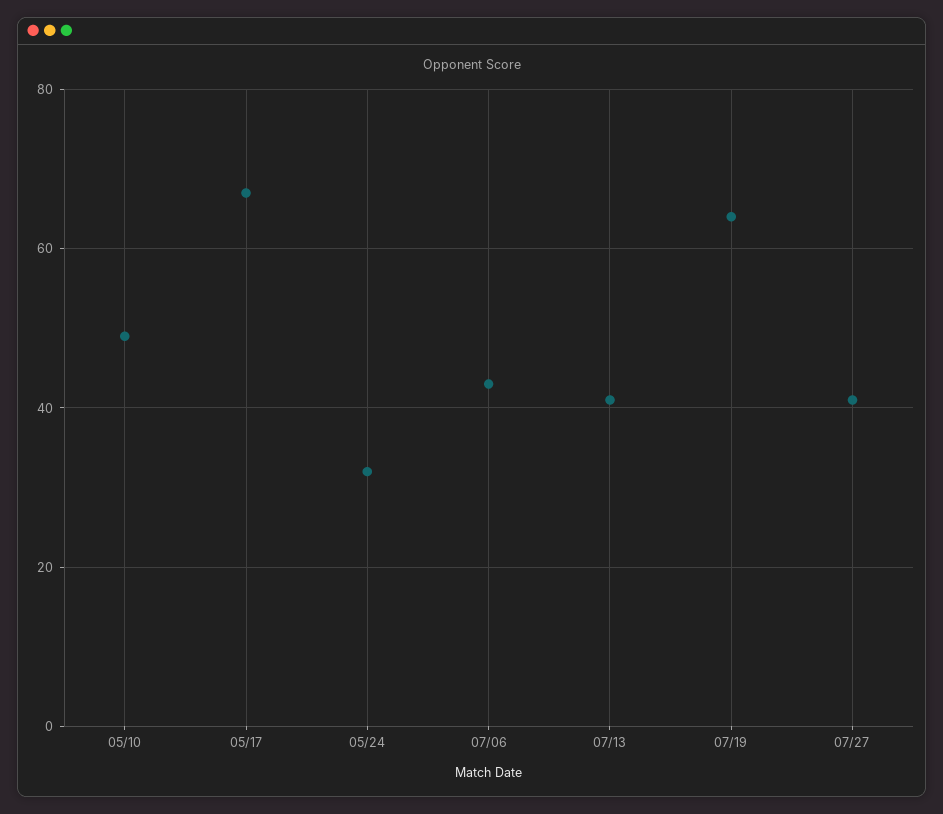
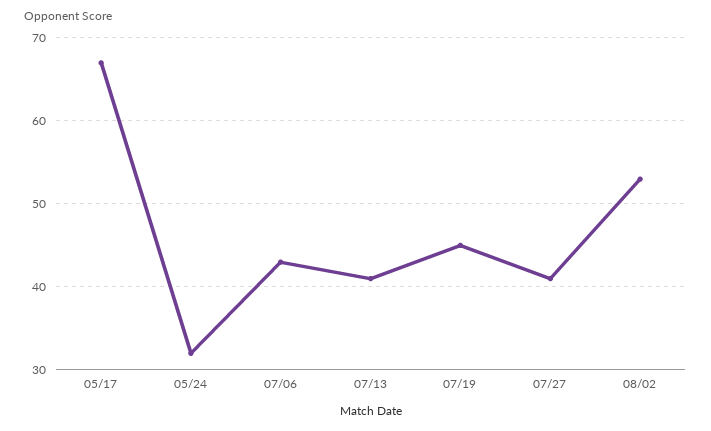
05/10: 50 -> none
07/19: 65 -> 45
08/02: none -> 53

